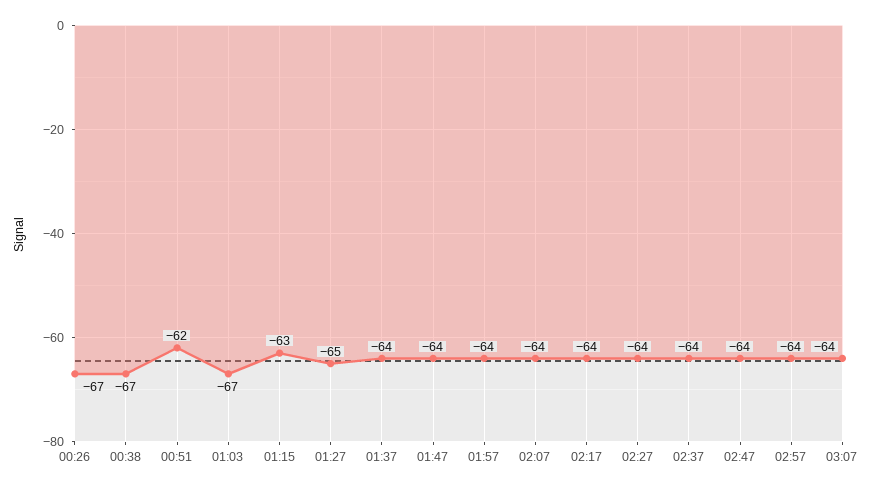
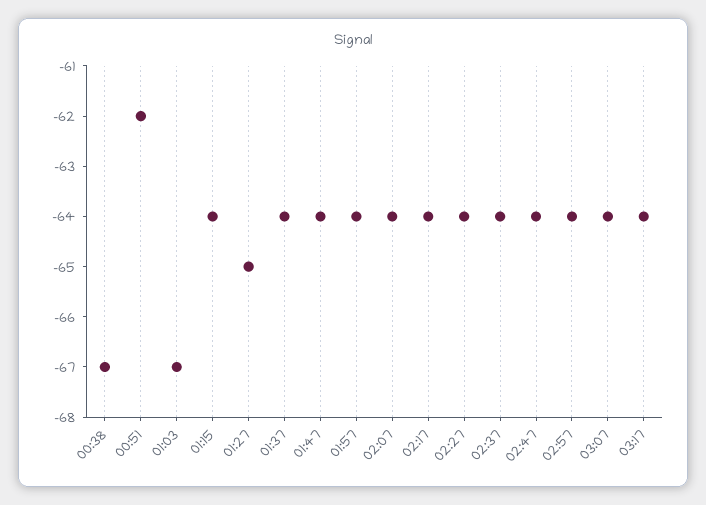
00:26: -67 -> none
01:15: -63 -> -64
03:17: none -> -64

